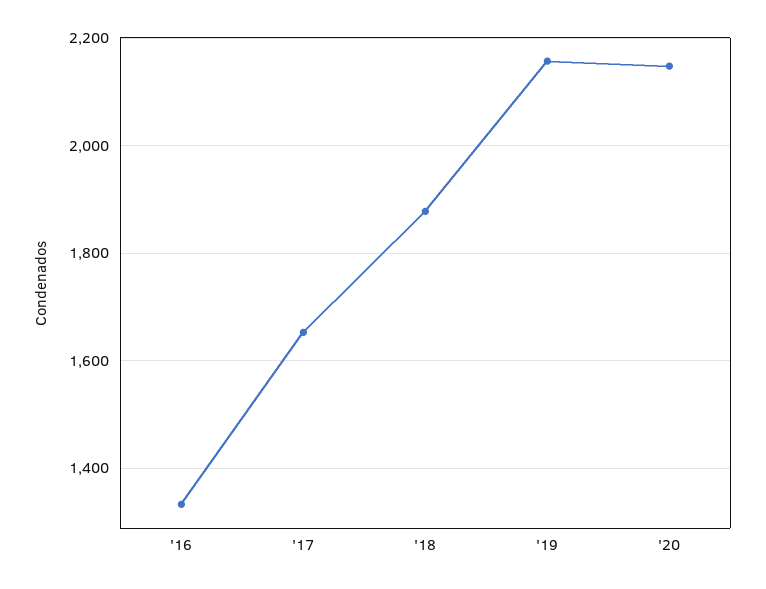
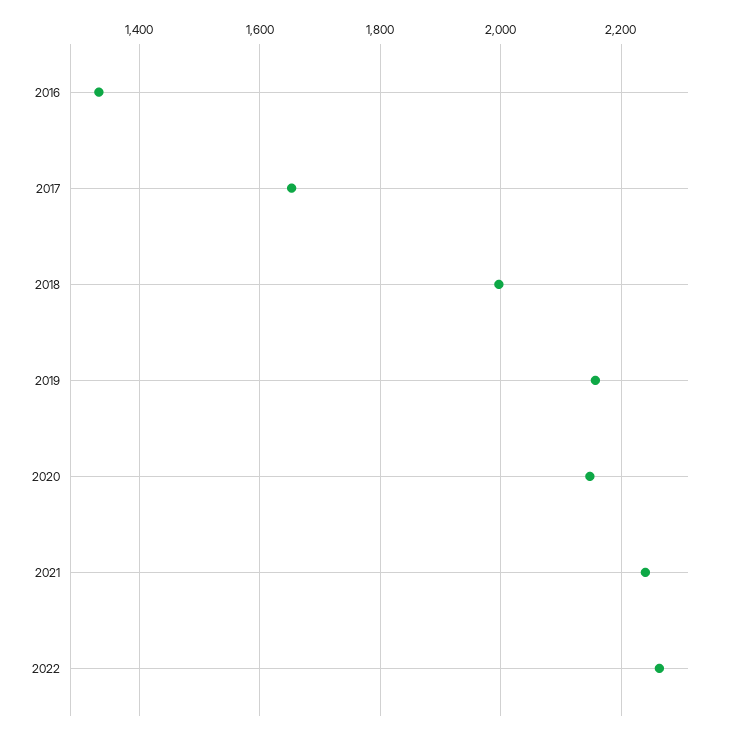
'18: 1880 -> 2000
2021: none -> 2240
2022: none -> 2260

